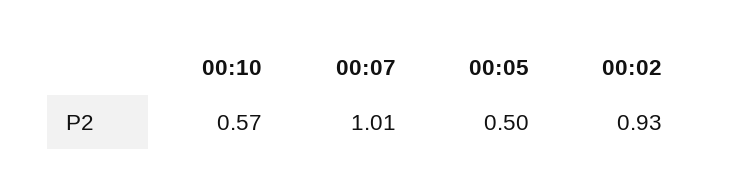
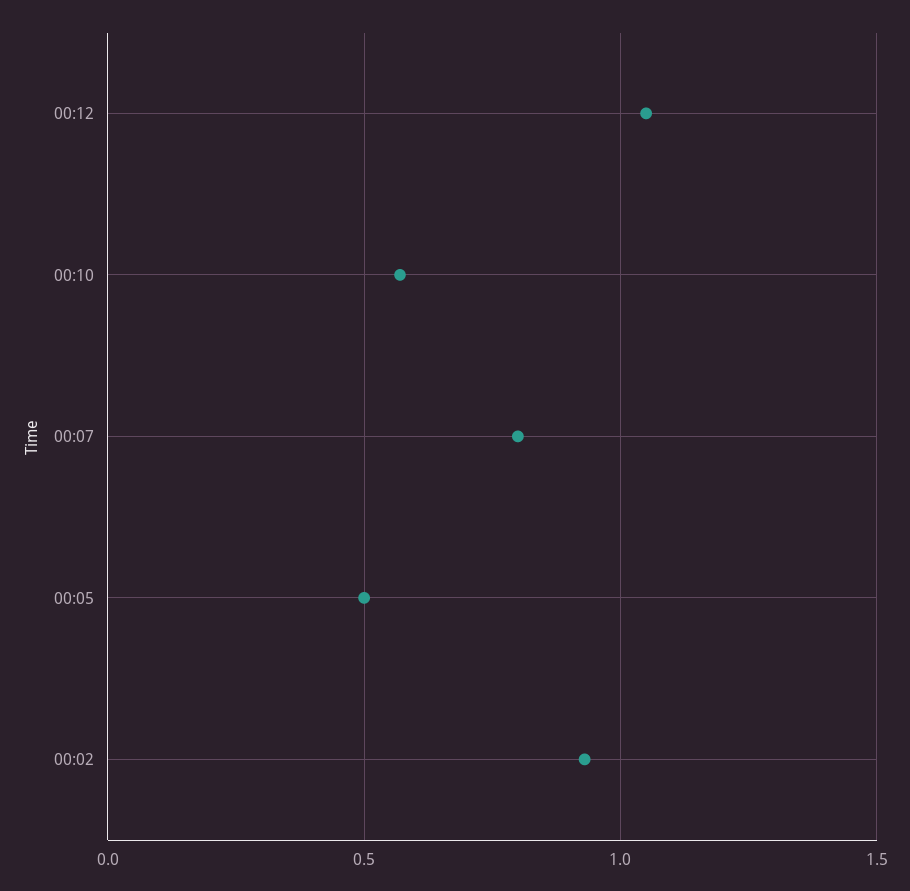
00:07: 1.01 -> 0.8
00:12: none -> 1.05

